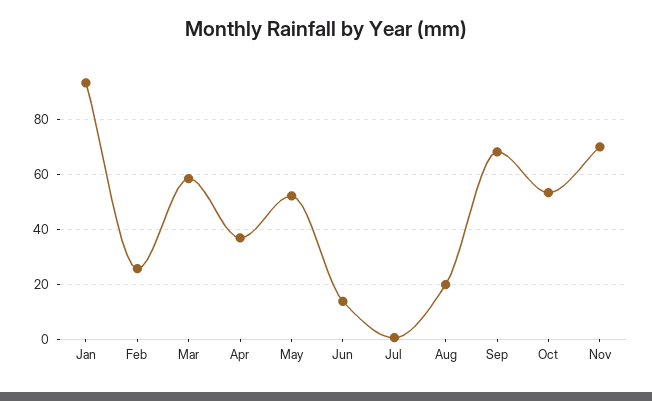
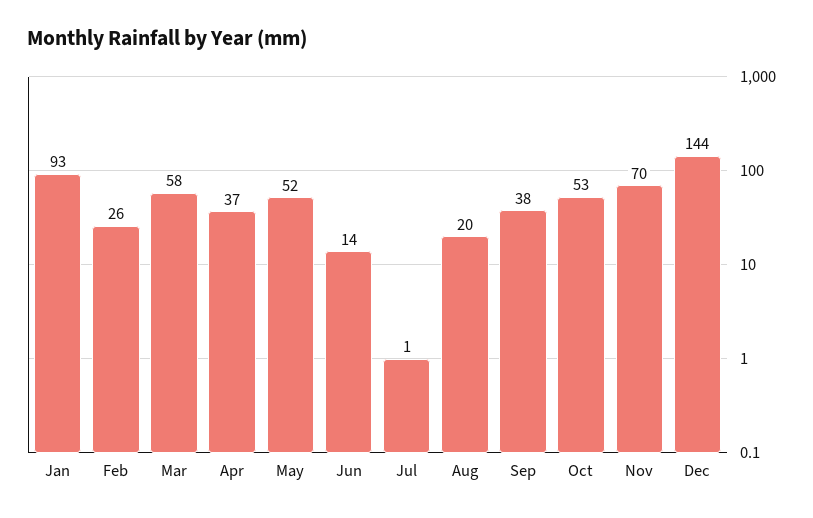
Sep: 67.5 -> 38
Dec: none -> 144

